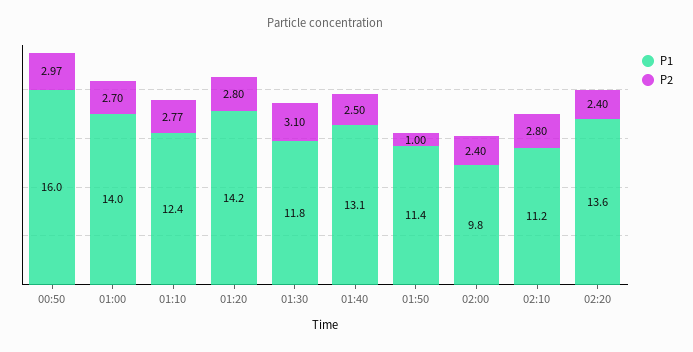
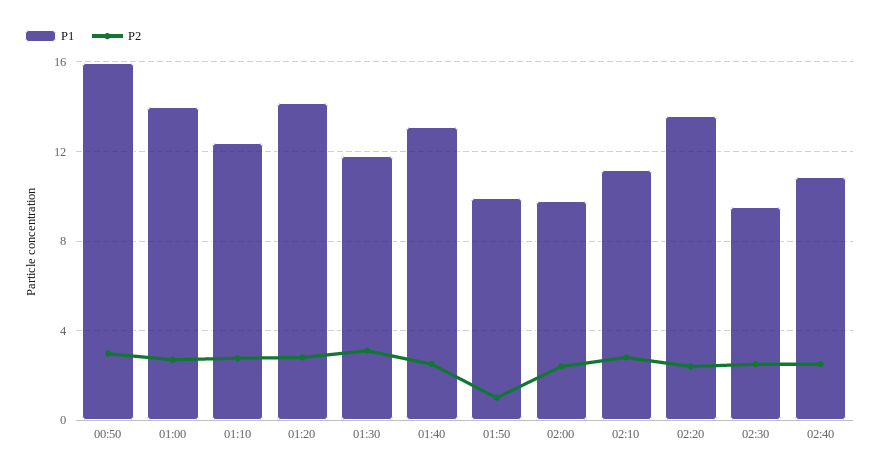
P1, 01:50: 11.4 -> 10
P1, 02:30: none -> 9.5
P2, 02:30: none -> 2.5
P1, 02:40: none -> 11
P2, 02:40: none -> 2.5

